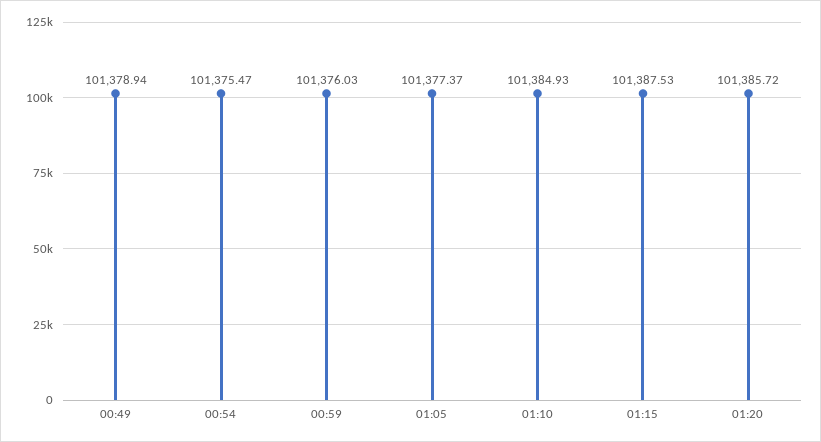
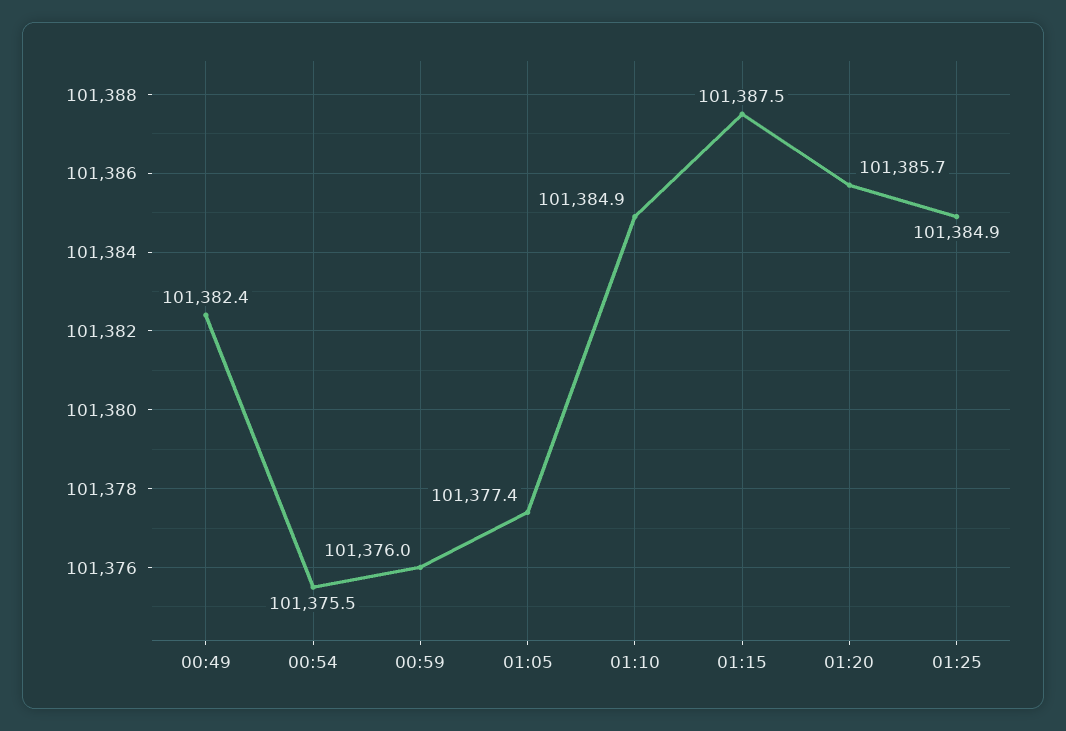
00:49: 101378.94 -> 101382.4
01:25: none -> 101384.9

